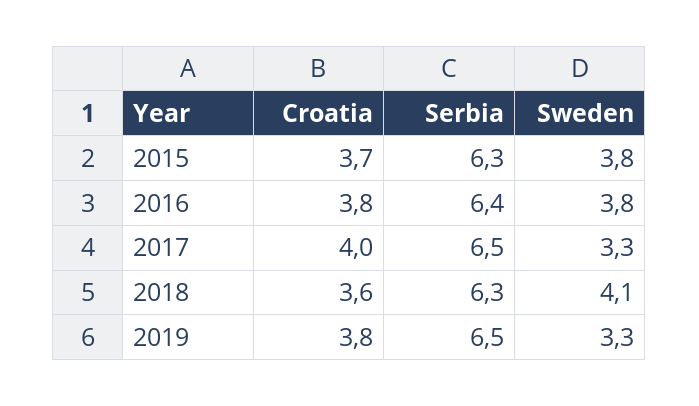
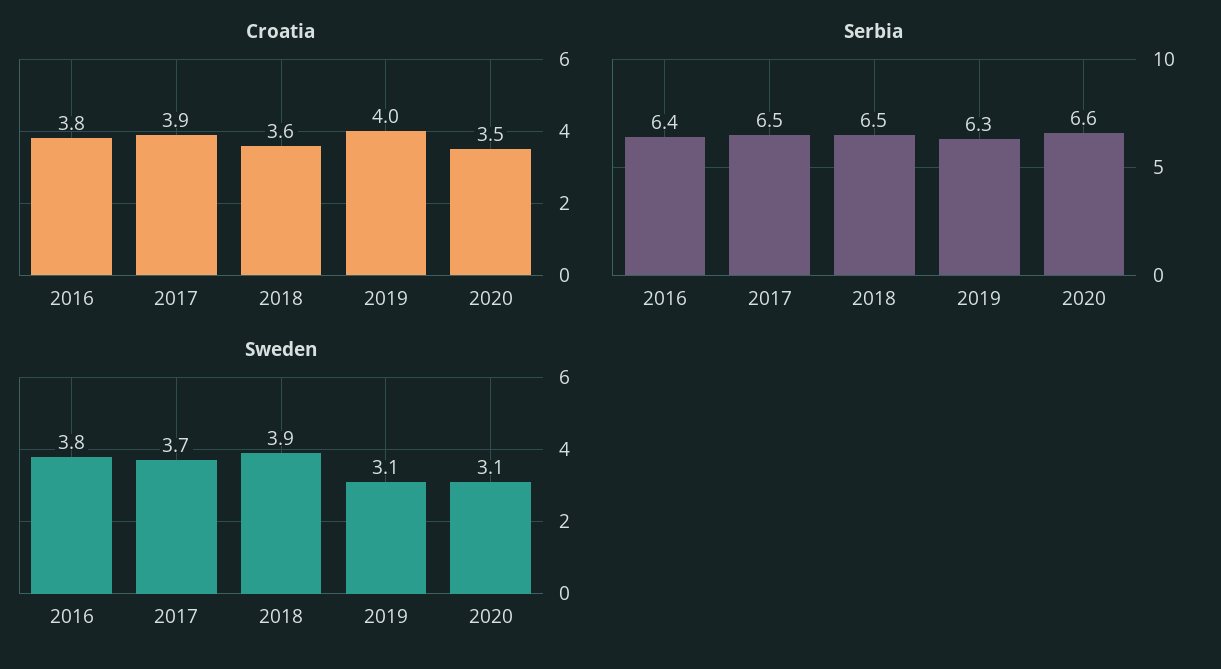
Croatia, 2015: 3.7 -> none
Serbia, 2015: 6.3 -> none
Sweden, 2015: 3.8 -> none
Croatia, 2017: 4 -> 3.9
Sweden, 2017: 3.3 -> 3.7
Serbia, 2018: 6.3 -> 6.5
Sweden, 2018: 4.1 -> 3.9
Croatia, 2019: 3.8 -> 4
Serbia, 2019: 6.5 -> 6.3
Sweden, 2019: 3.3 -> 3.1
Croatia, 2020: none -> 3.5
Serbia, 2020: none -> 6.6
Sweden, 2020: none -> 3.1

